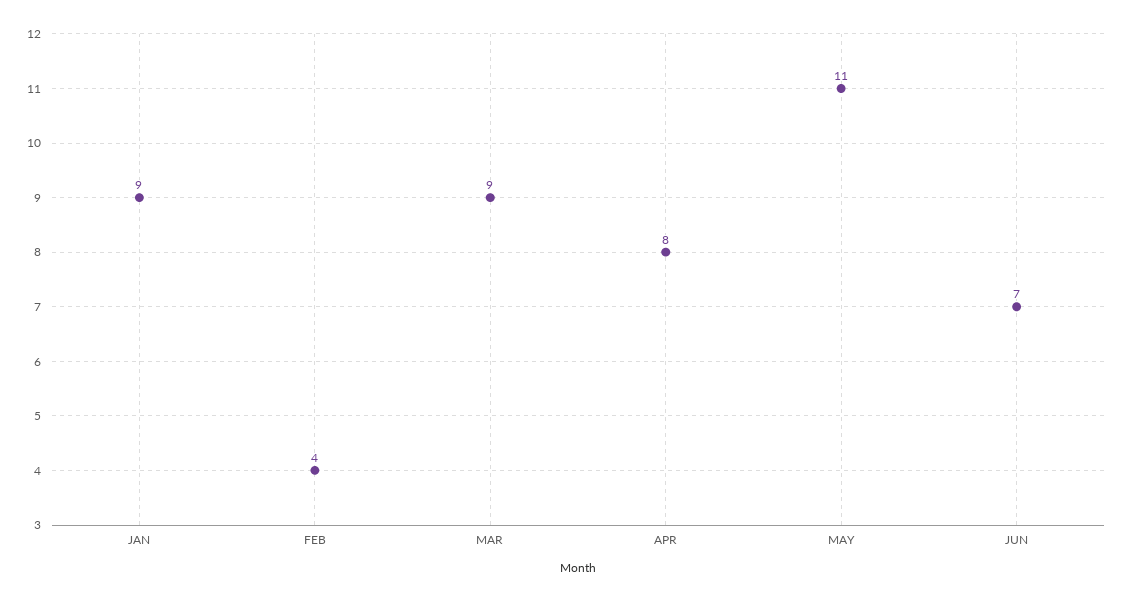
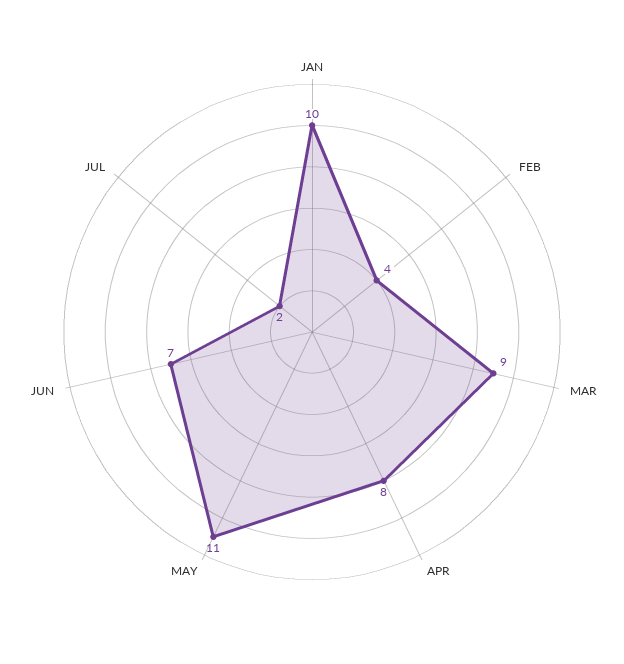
JAN: 9 -> 10
JUL: none -> 2

